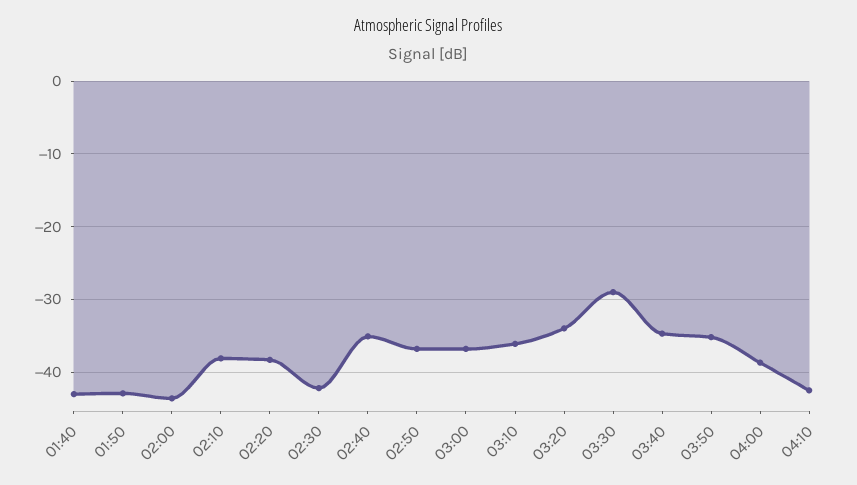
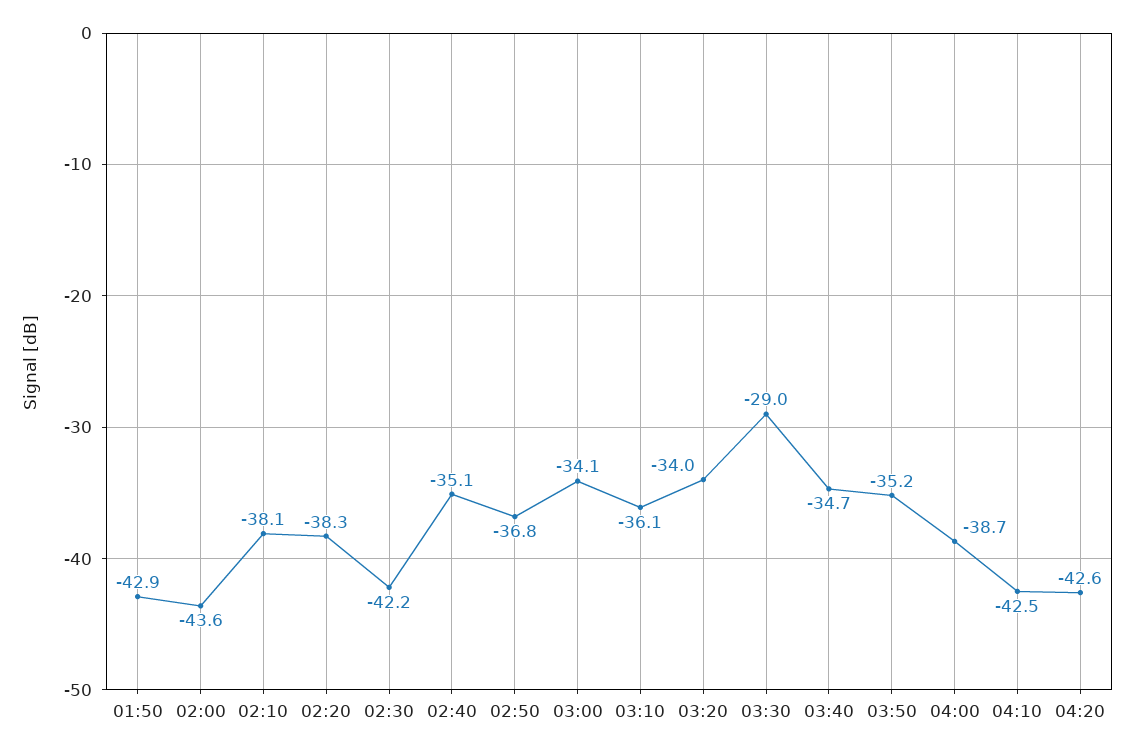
01:40: -43 -> none
03:00: -37 -> -34.1
04:20: none -> -42.6

